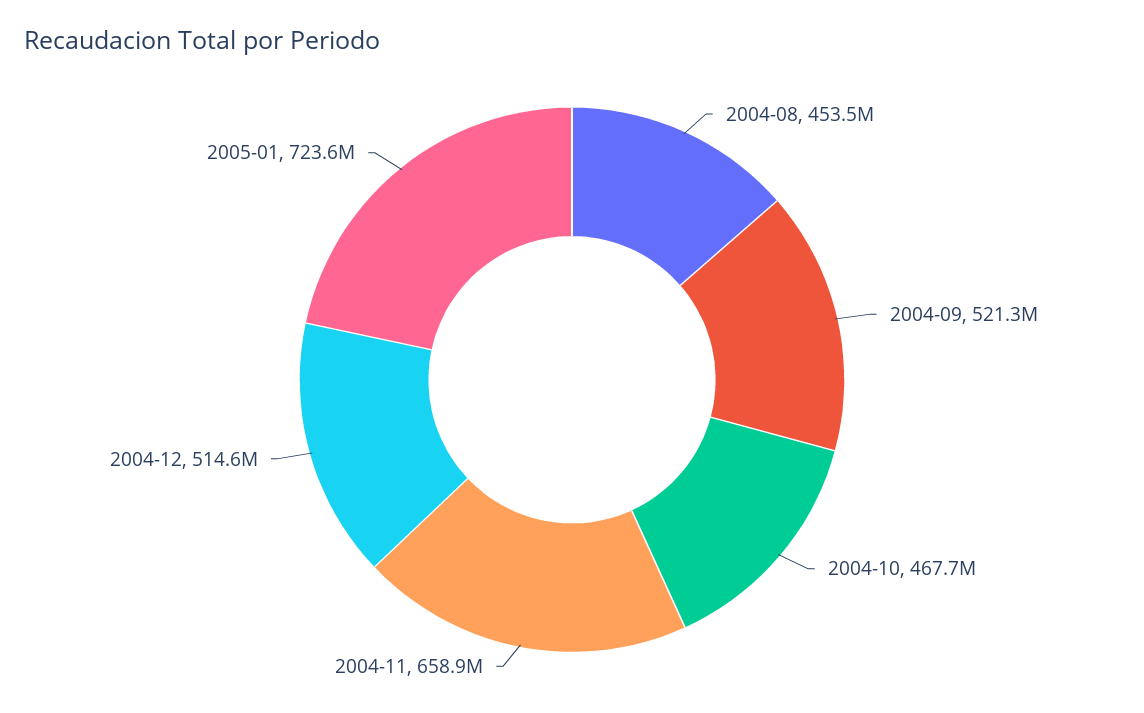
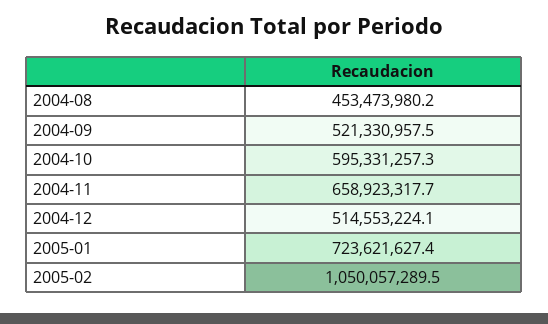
2004-10: 467700000 -> 595331257.3
2005-02: none -> 1050057289.5

